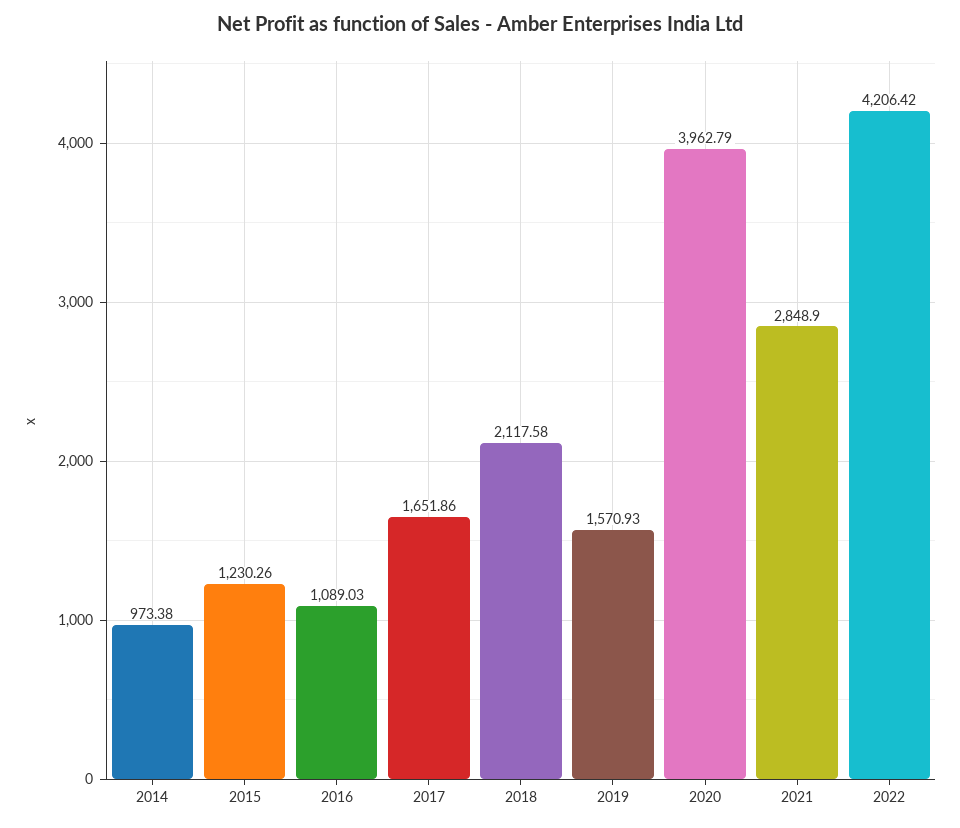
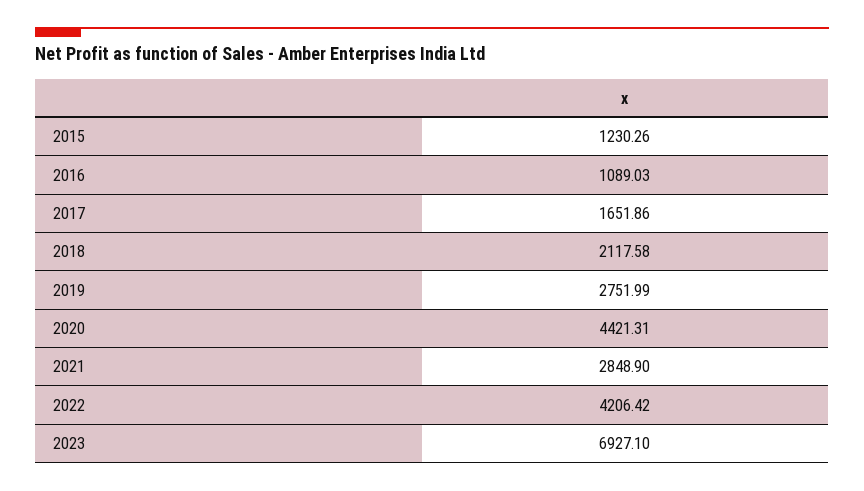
2014: 973.38 -> none
2019: 1570.93 -> 2751.99
2020: 3962.79 -> 4421.31
2023: none -> 6927.1

